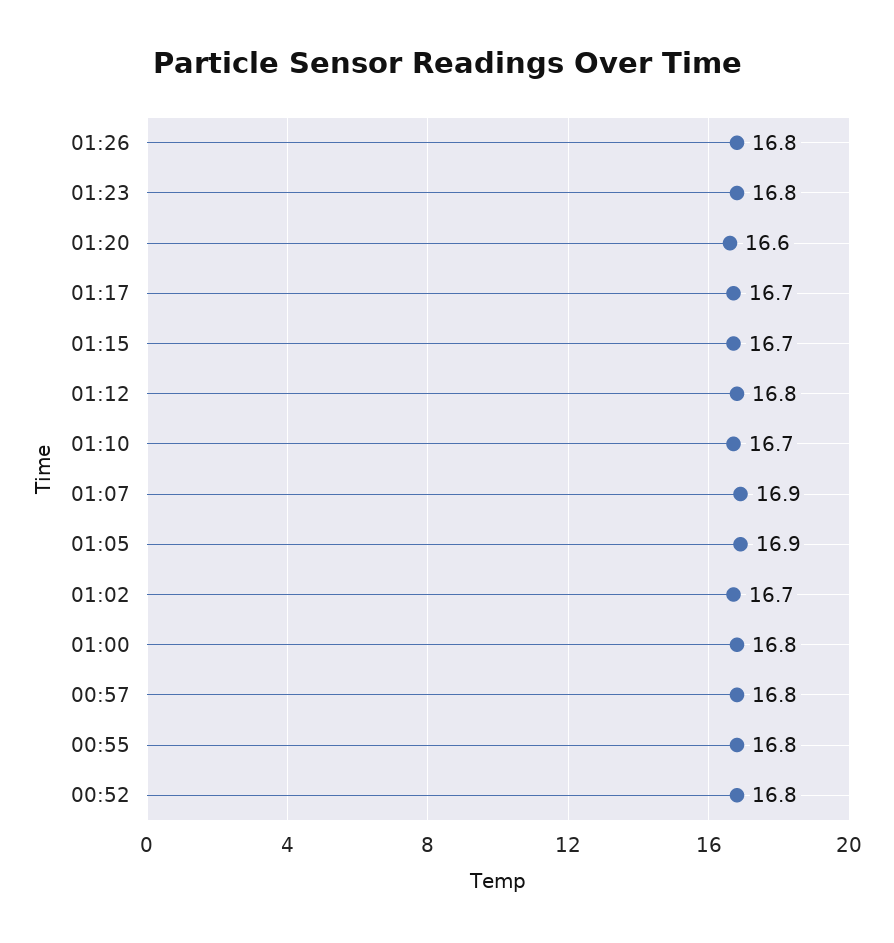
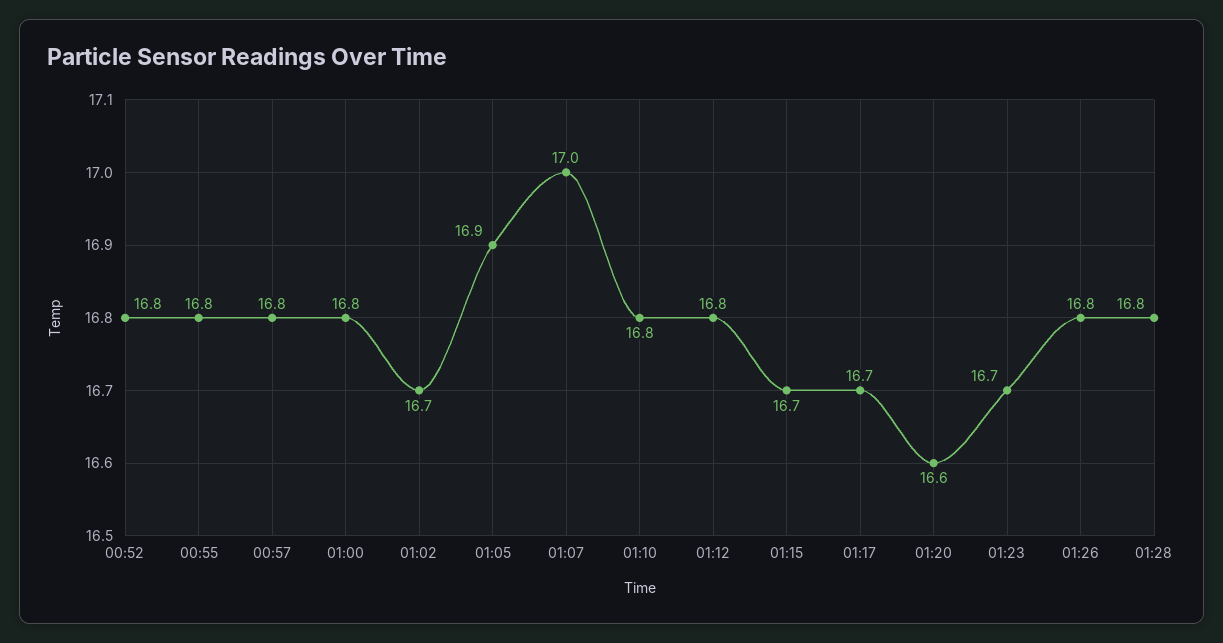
01:23: 16.8 -> 16.7
01:10: 16.7 -> 16.8
01:07: 16.9 -> 17
01:28: none -> 16.8

